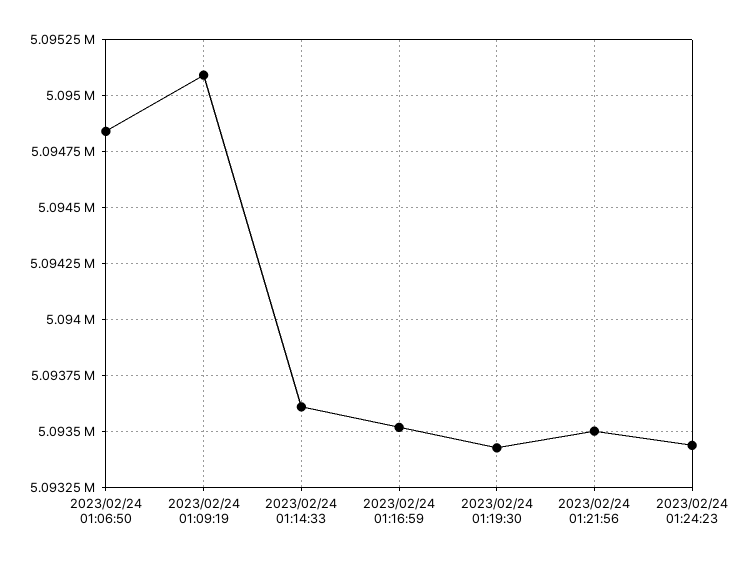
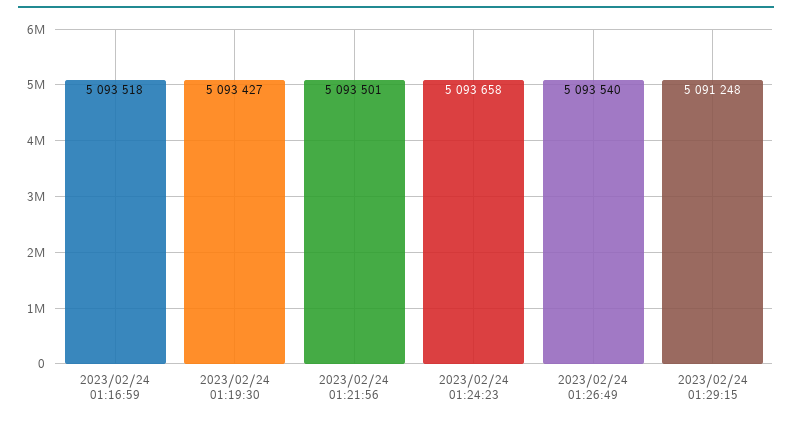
2023/02/24 01:06:50: 5094850 -> none
2023/02/24 01:09:19: 5095100 -> none
2023/02/24 01:14:33: 5093600 -> none
2023/02/24 01:24:23: 5093450 -> 5093658
2023/02/24 01:26:49: none -> 5093540
2023/02/24 01:29:15: none -> 5091248

